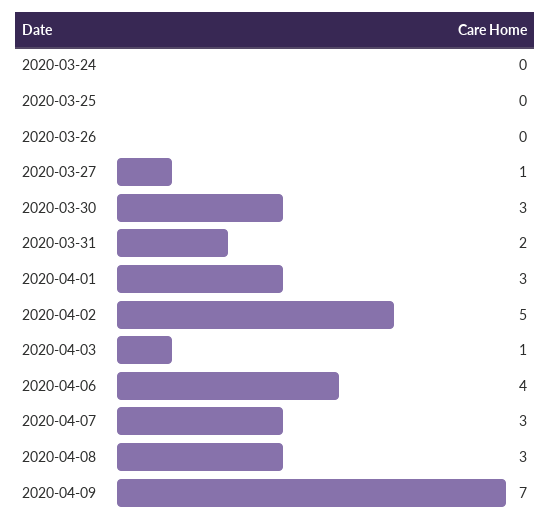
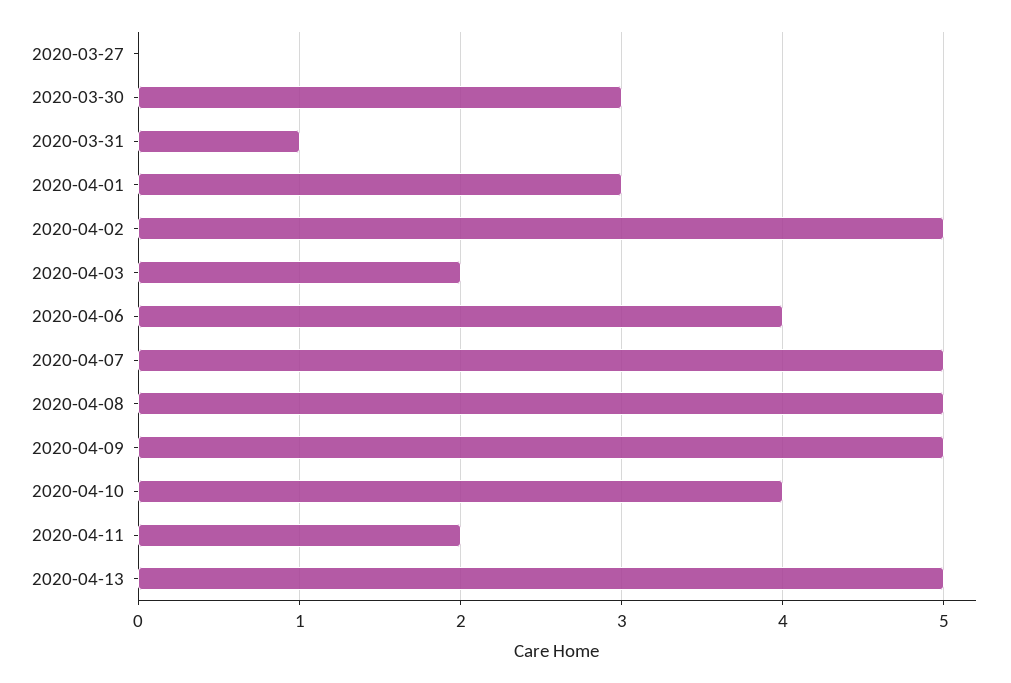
2020-03-24: 0 -> none
2020-03-25: 0 -> none
2020-03-26: 0 -> none
2020-03-27: 1 -> 0
2020-03-31: 2 -> 1
2020-04-03: 1 -> 2
2020-04-07: 3 -> 5
2020-04-08: 3 -> 5
2020-04-09: 7 -> 5
2020-04-10: none -> 4
2020-04-11: none -> 2
2020-04-13: none -> 5

